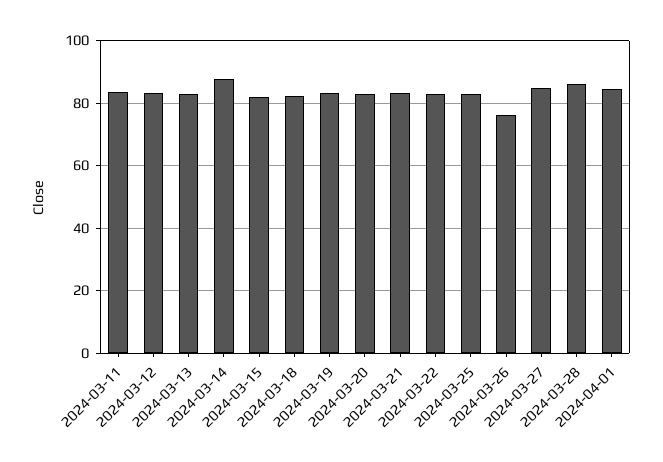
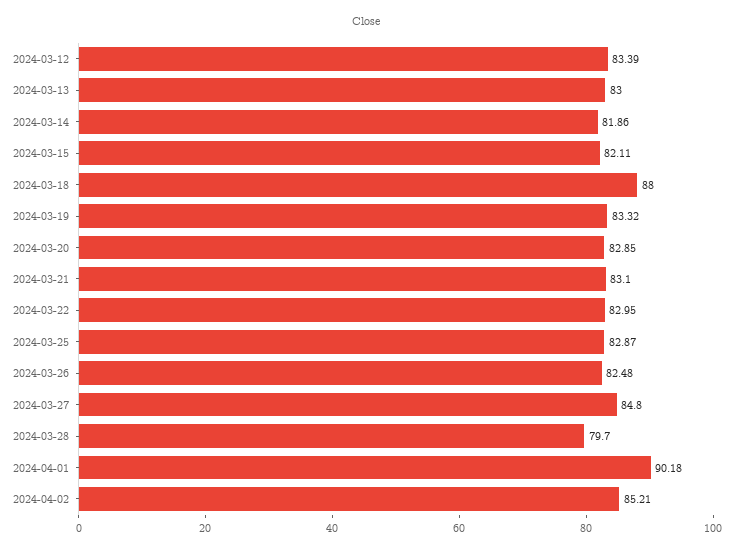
2024-03-11: 84 -> none
2024-03-14: 88 -> 81.86
2024-03-18: 82 -> 88
2024-03-26: 76 -> 82.48
2024-03-28: 86 -> 79.7
2024-04-01: 84 -> 90.18
2024-04-02: none -> 85.21

